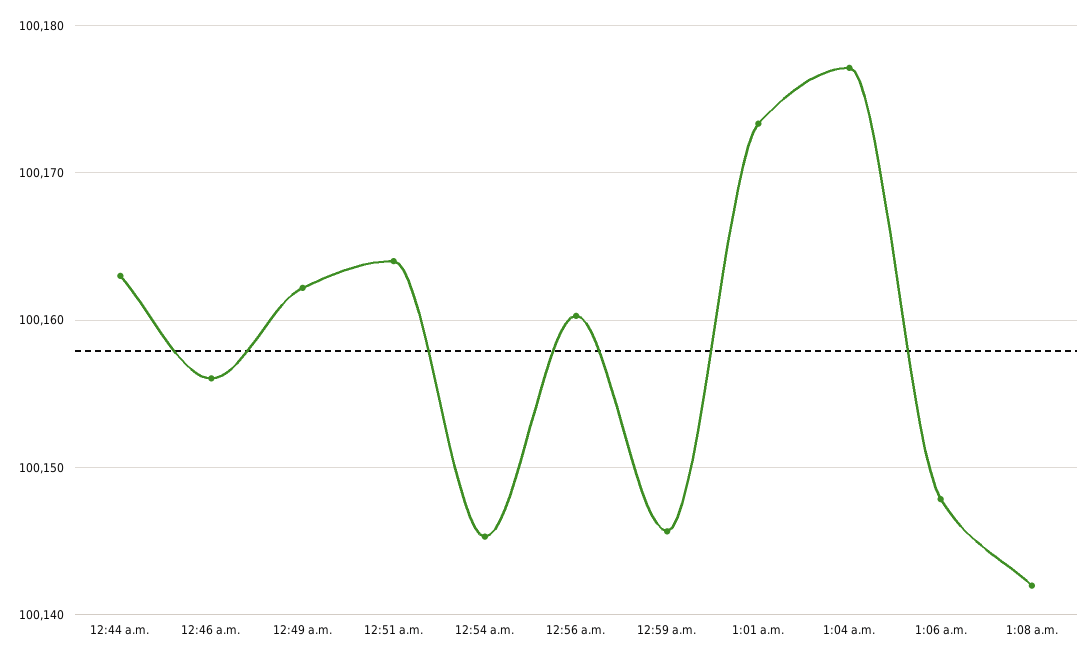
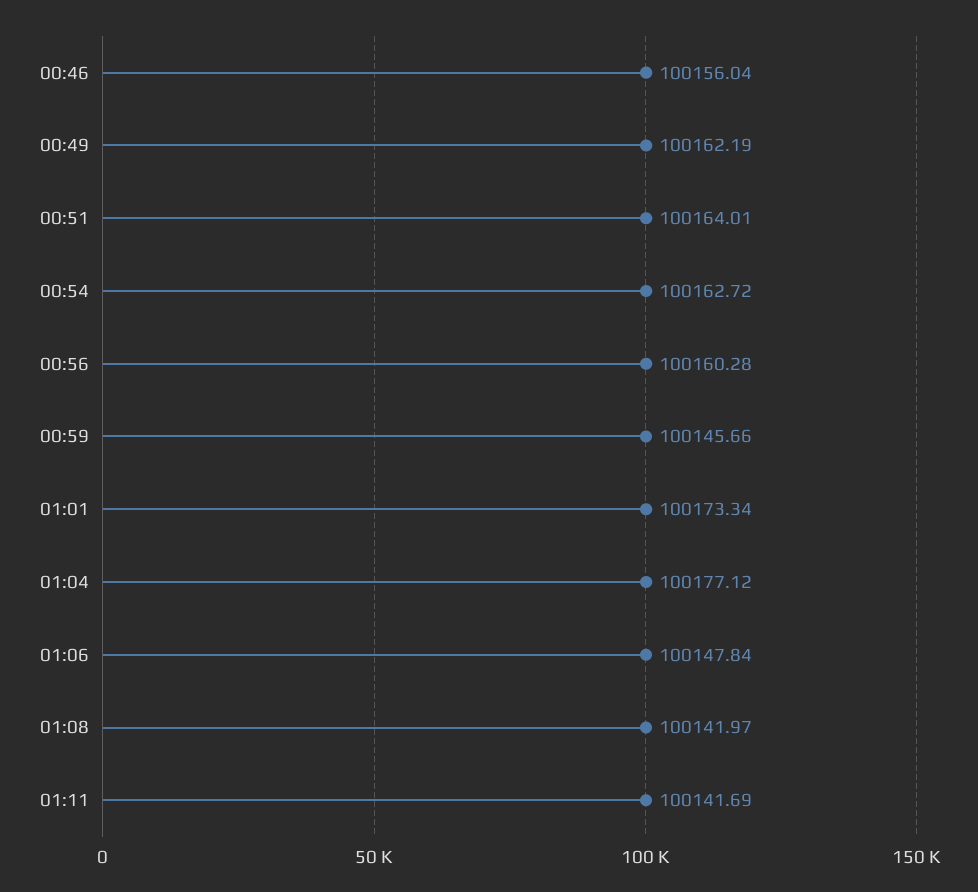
12:44 a.m.: 100163 -> none
12:54 a.m.: 100145 -> 100162.72
01:11: none -> 100141.69

